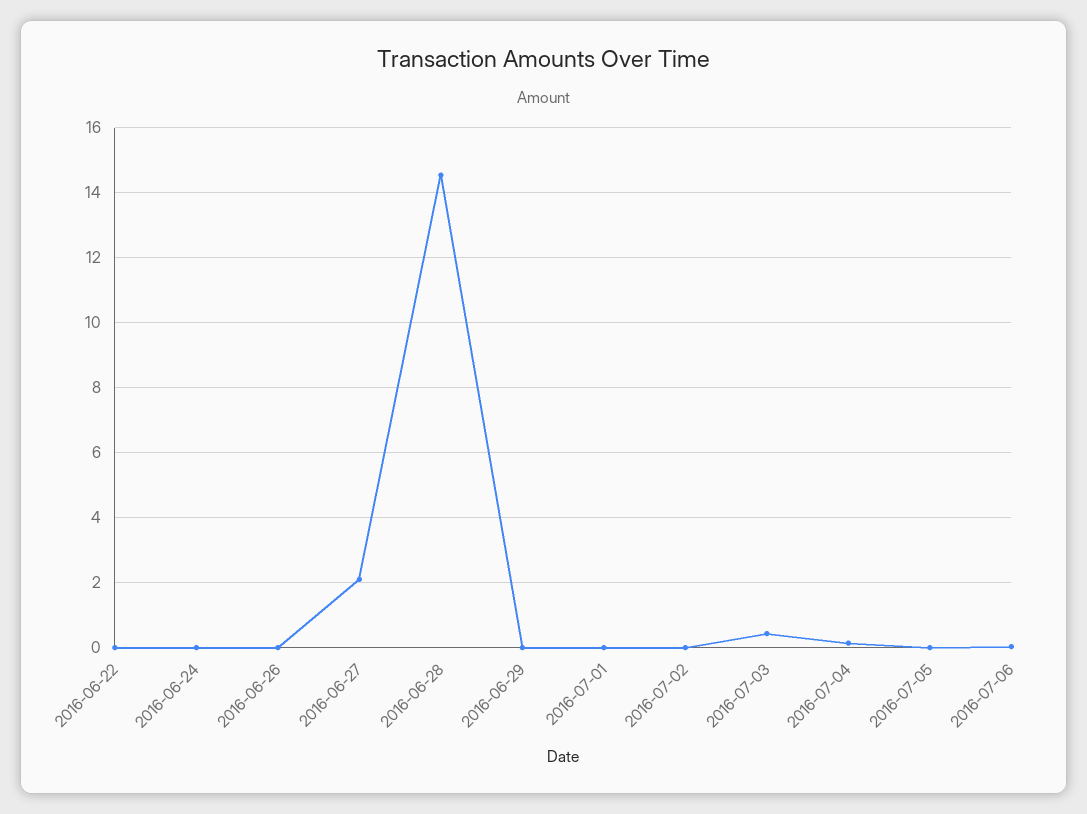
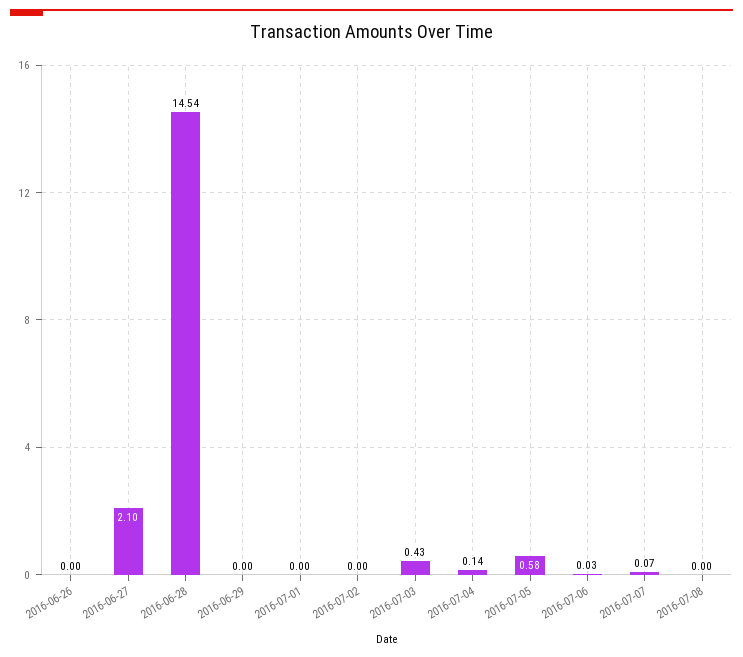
2016-06-22: 0 -> none
2016-06-24: 0 -> none
2016-07-05: 0 -> 0.58
2016-07-07: none -> 0.07
2016-07-08: none -> 0

